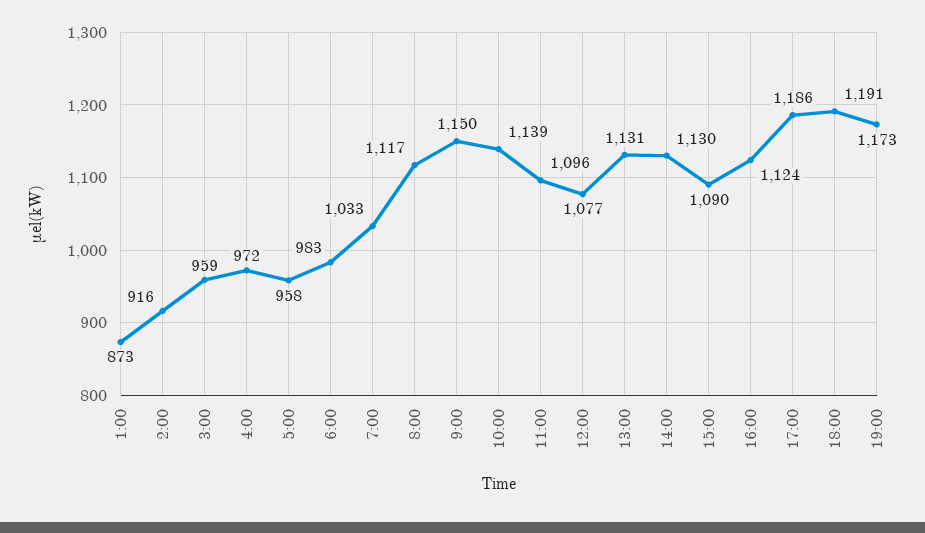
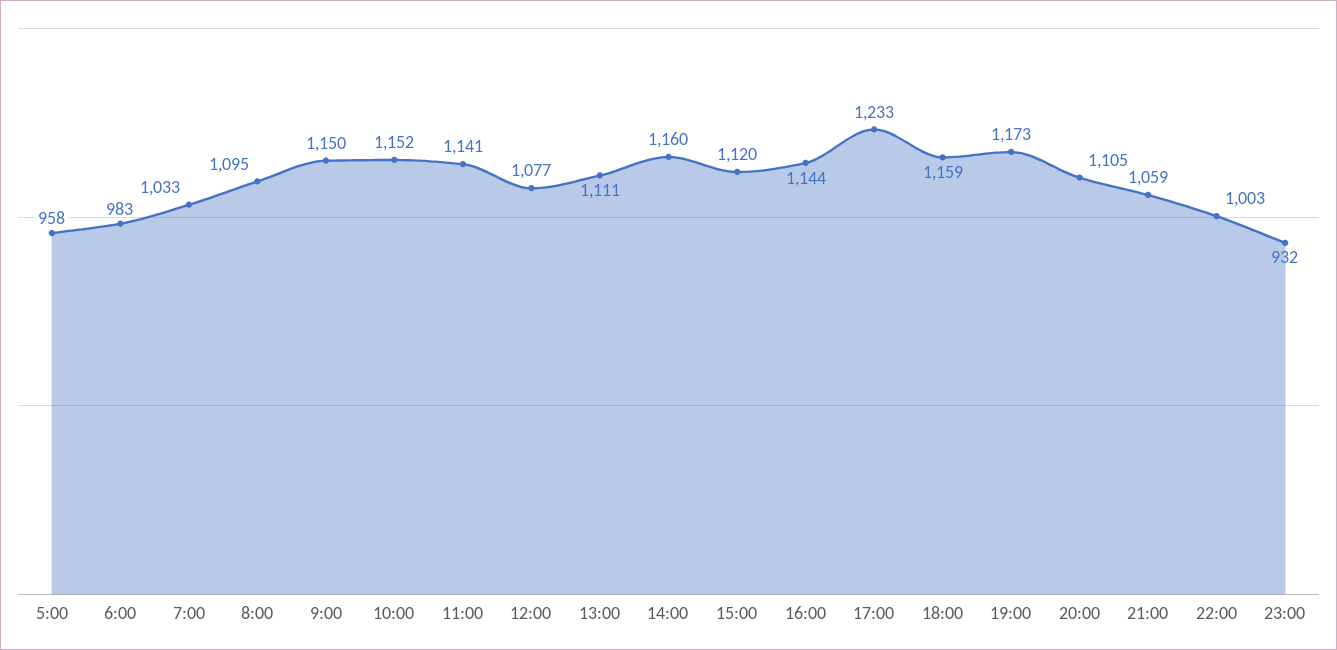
1:00: 873 -> none
2:00: 916 -> none
3:00: 959 -> none
4:00: 972 -> none
8:00: 1117 -> 1095
10:00: 1139 -> 1152
11:00: 1096 -> 1141
13:00: 1131 -> 1111
14:00: 1130 -> 1160
15:00: 1090 -> 1120
16:00: 1124 -> 1144
17:00: 1186 -> 1233
18:00: 1191 -> 1159
20:00: none -> 1105
21:00: none -> 1059
22:00: none -> 1003
23:00: none -> 932

